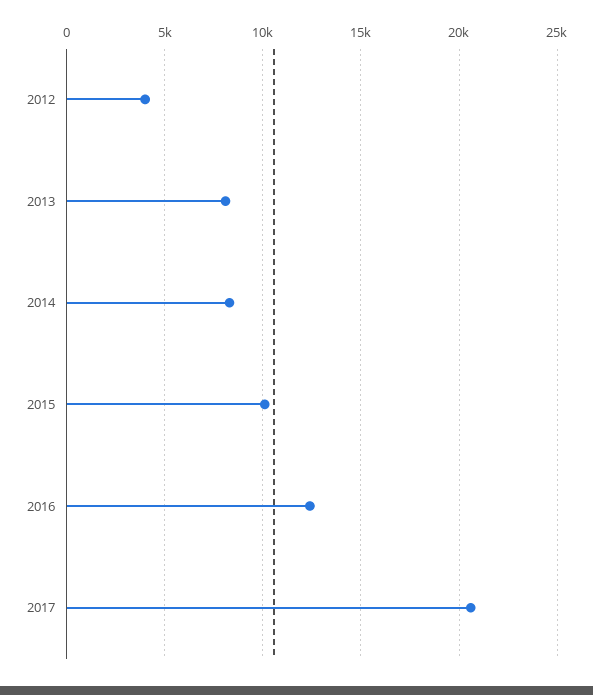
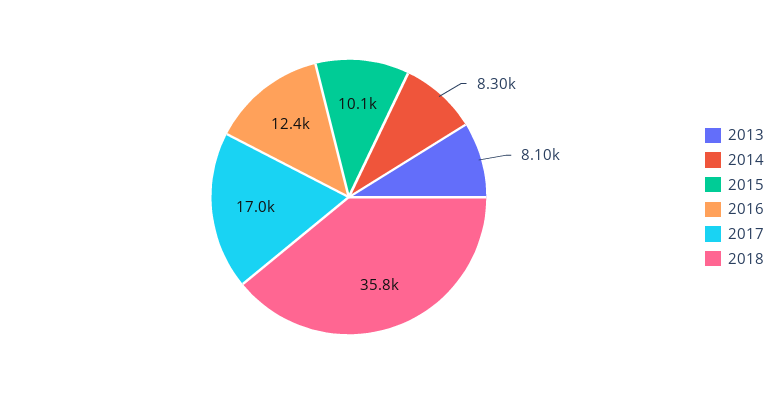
2012: 4000 -> none
2017: 20500 -> 17000
2018: none -> 35800

